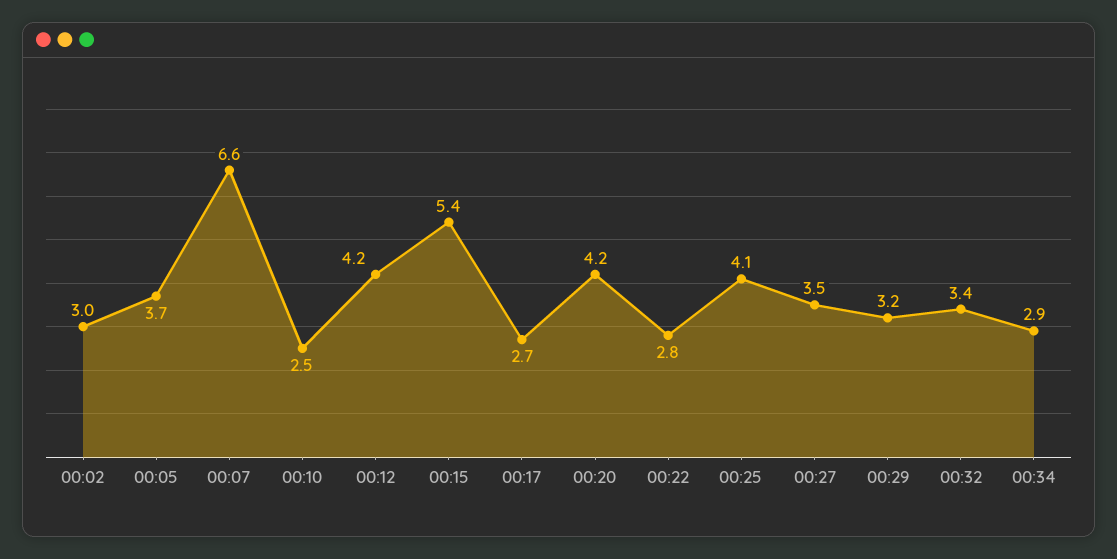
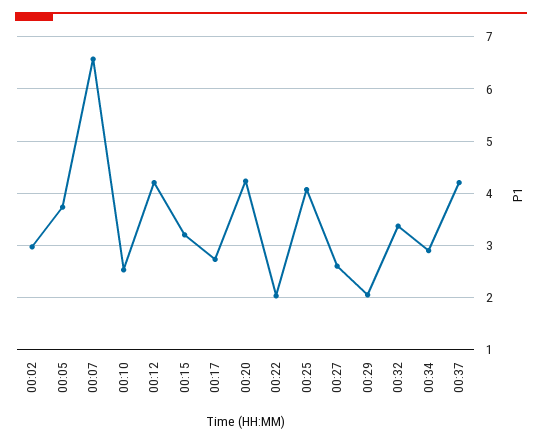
00:15: 5.4 -> 3.2
00:22: 2.8 -> 2
00:27: 3.5 -> 2.6
00:29: 3.2 -> 2
00:37: none -> 4.2

